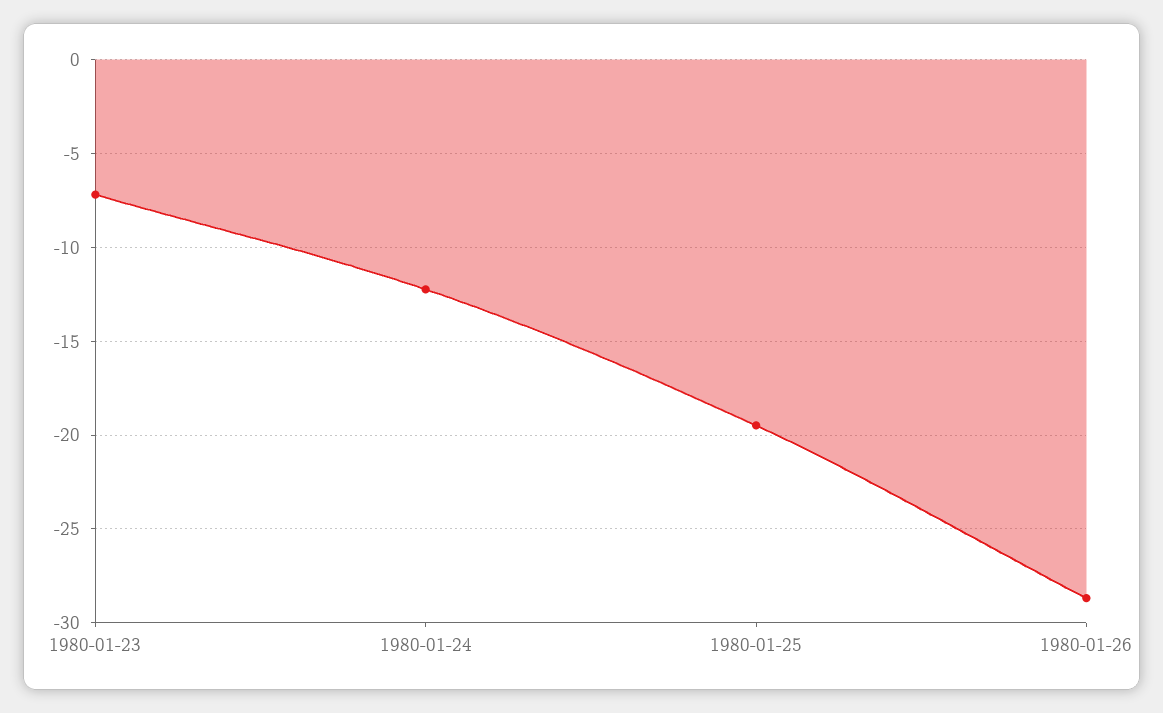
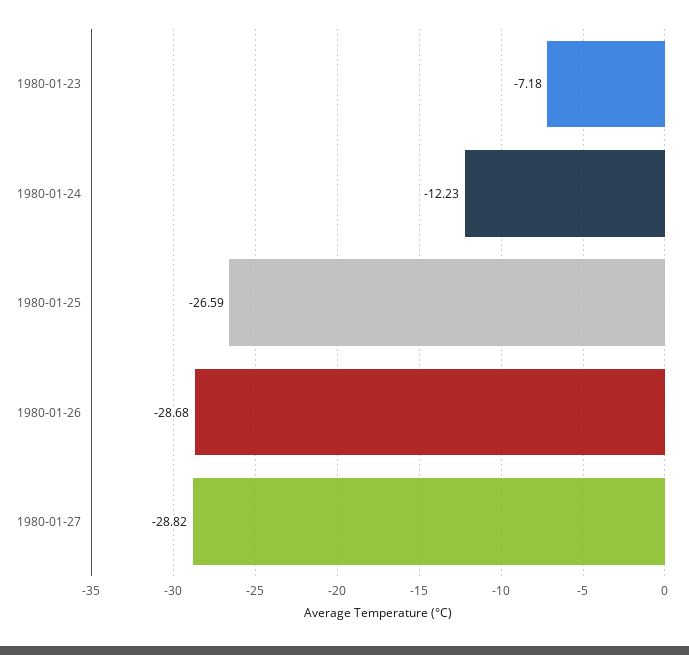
1980-01-25: -19.5 -> -26.59
1980-01-27: none -> -28.82

